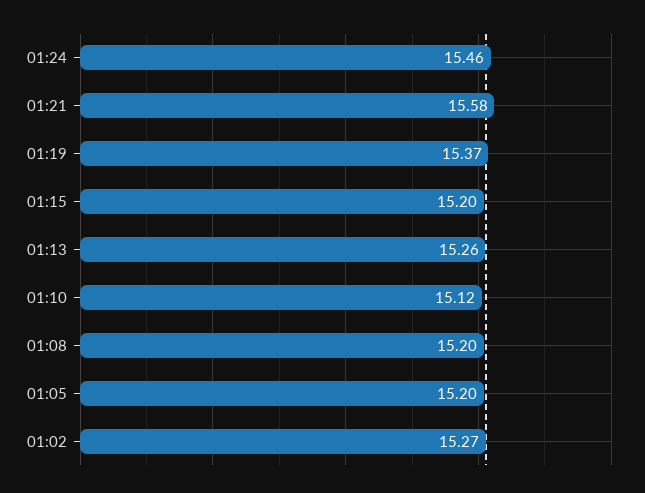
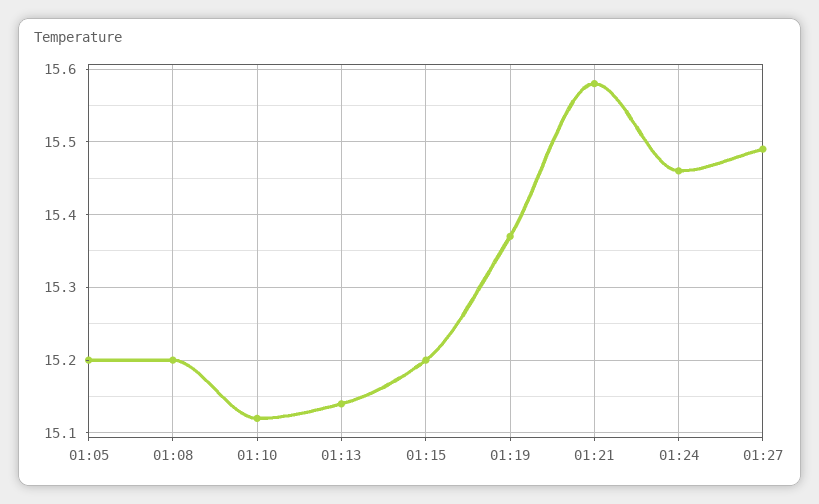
01:13: 15.26 -> 15.14
01:02: 15.27 -> none
01:27: none -> 15.49

